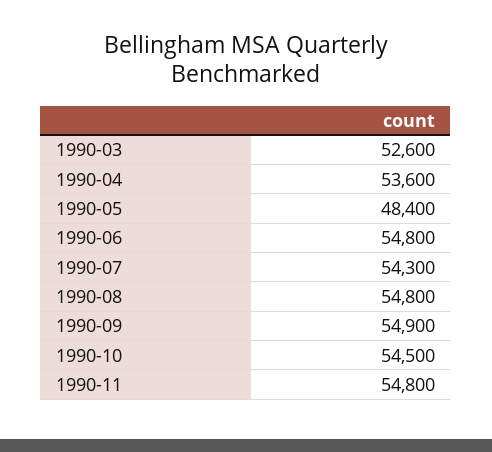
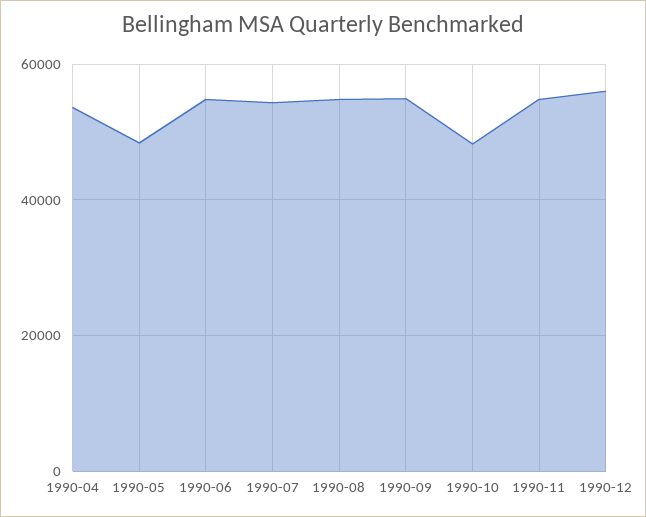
1990-03: 52600 -> none
1990-10: 54500 -> 48000
1990-12: none -> 56000

